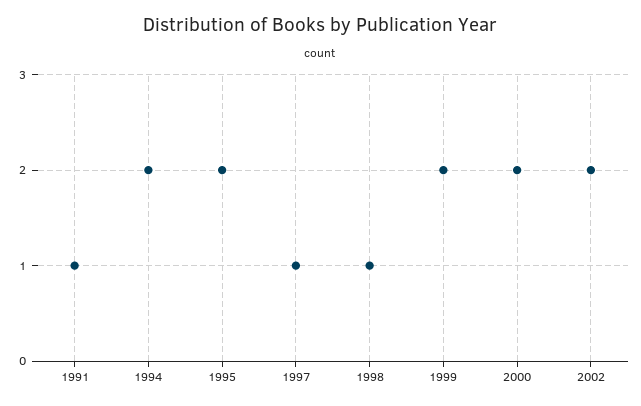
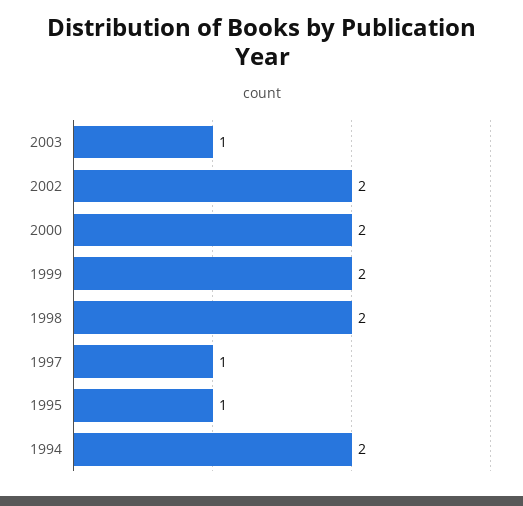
1991: 1 -> none
1995: 2 -> 1
1998: 1 -> 2
2003: none -> 1

